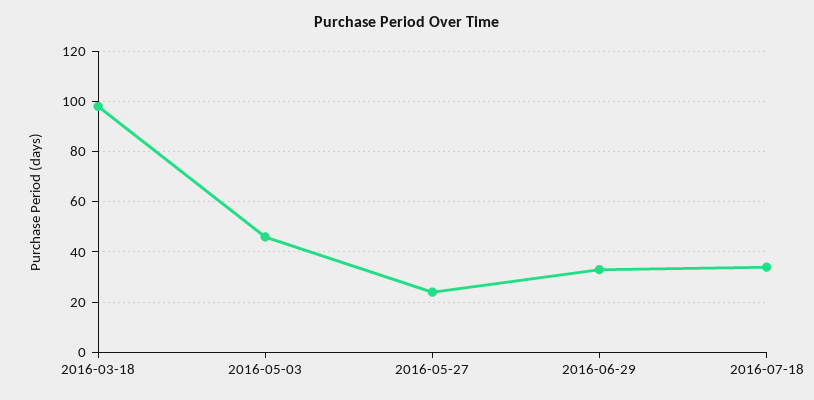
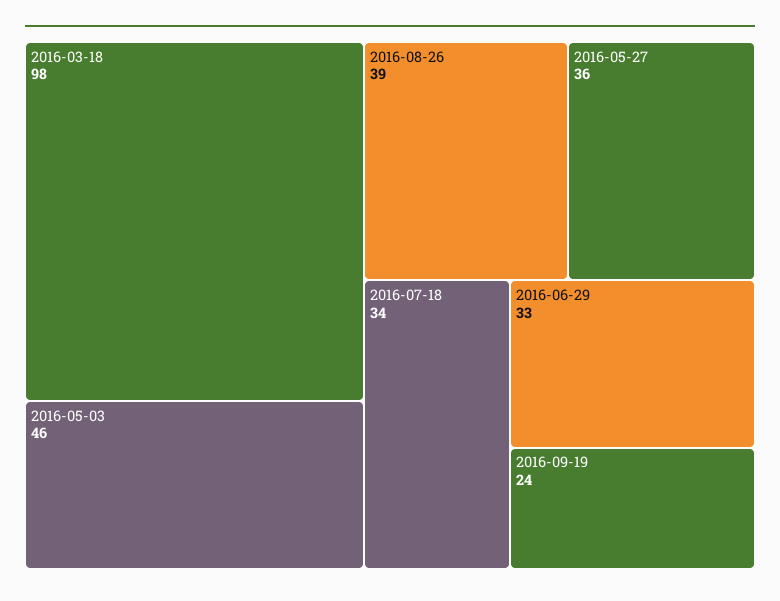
2016-05-27: 25 -> 36
2016-08-26: none -> 39
2016-09-19: none -> 24

